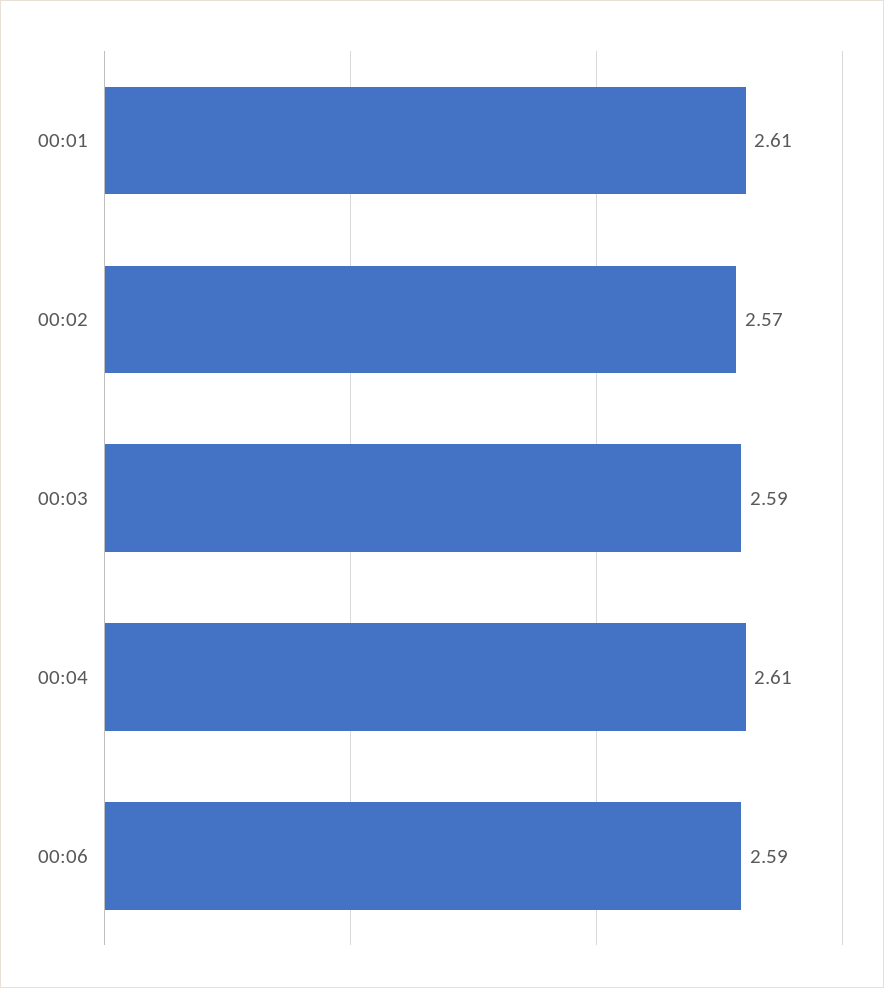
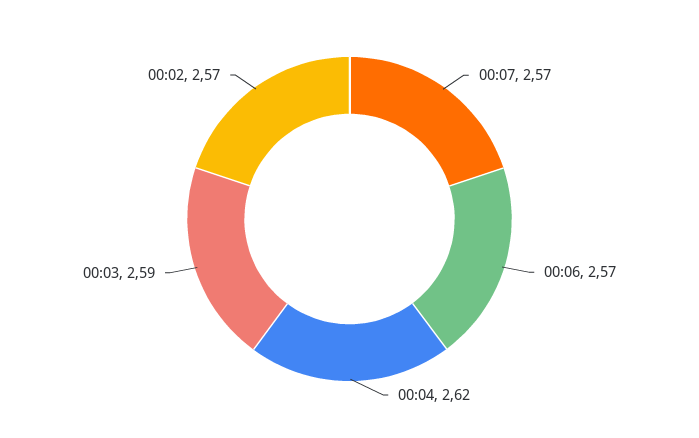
00:01: 2.61 -> none
00:04: 2.61 -> 2.62
00:06: 2.59 -> 2.57
00:07: none -> 2.57

